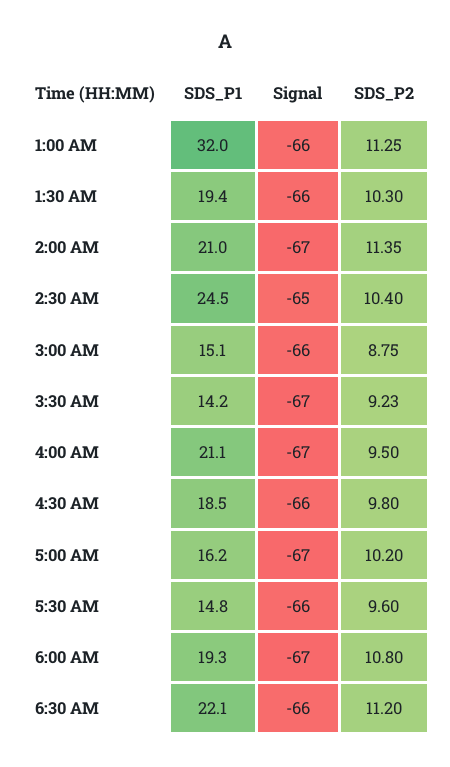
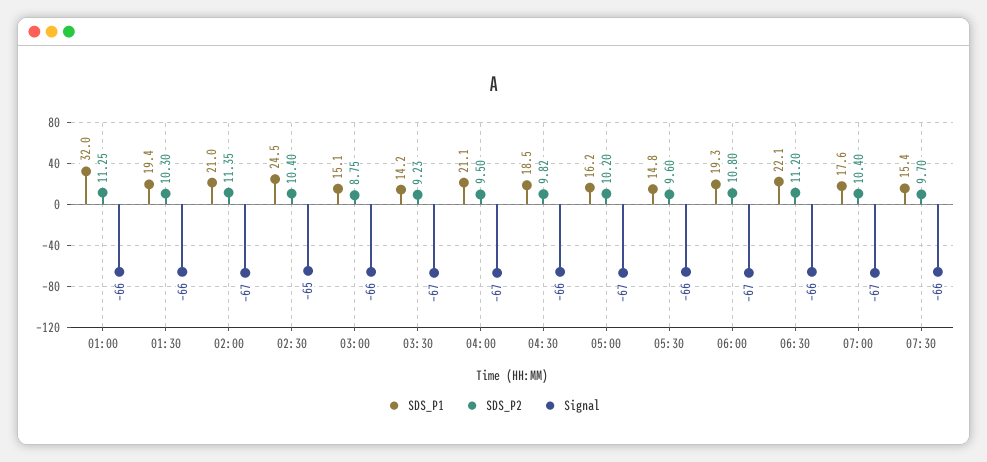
SDS_P2, 4:30 AM: 9.8 -> 9.82
SDS_P1, 07:00: none -> 17.6
SDS_P2, 07:00: none -> 10.4
Signal, 07:00: none -> -67
SDS_P1, 07:30: none -> 15.4
SDS_P2, 07:30: none -> 9.7
Signal, 07:30: none -> -66

